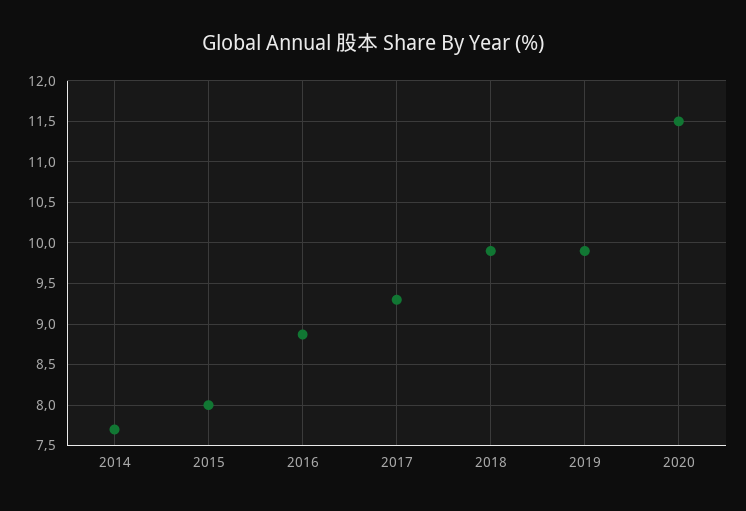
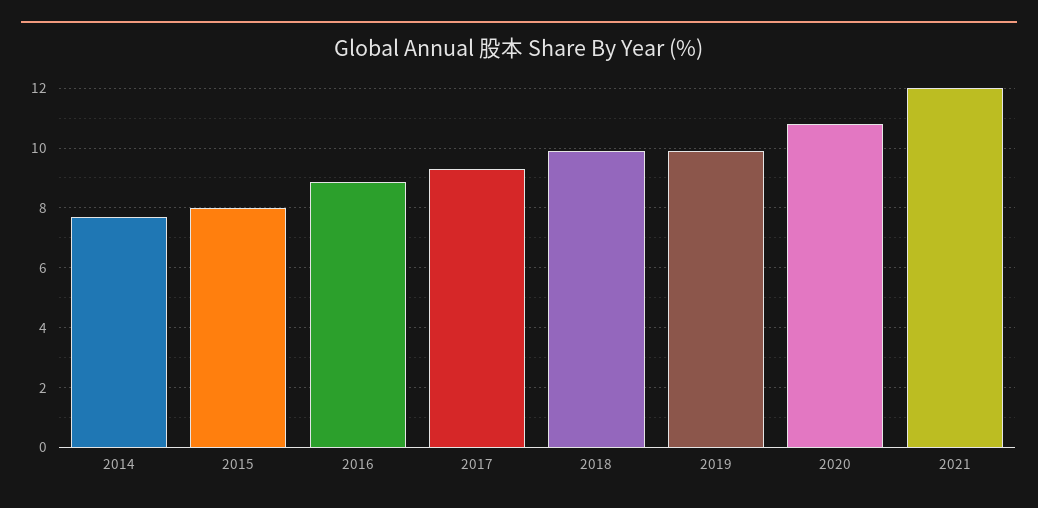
2020: 11.5 -> 10.75
2021: none -> 12

